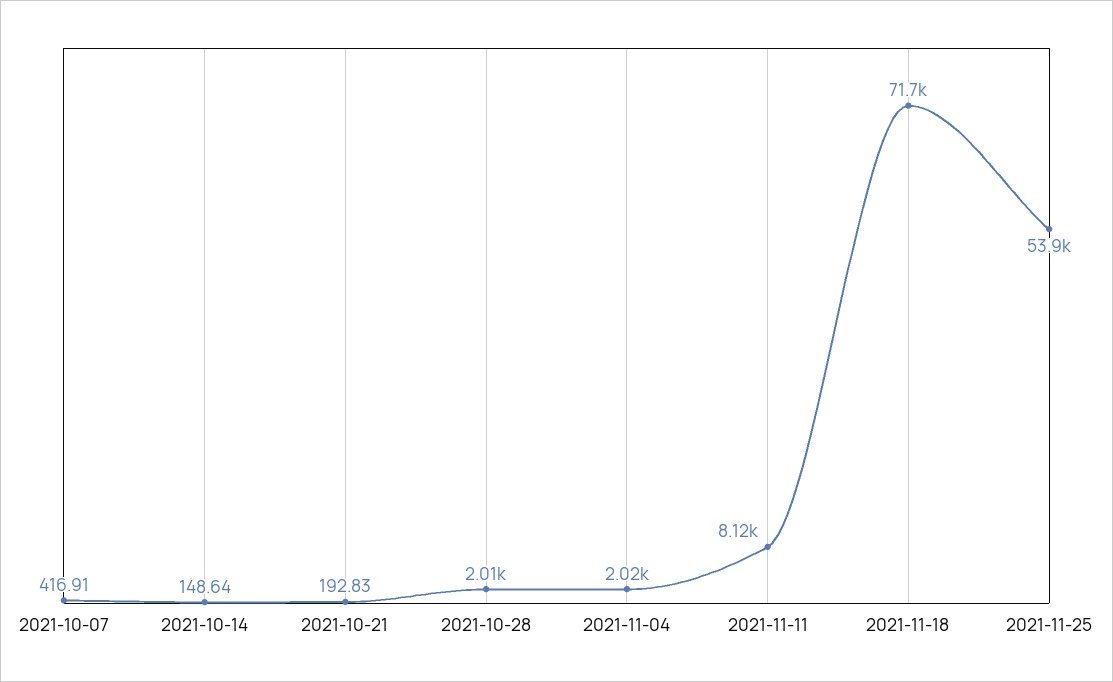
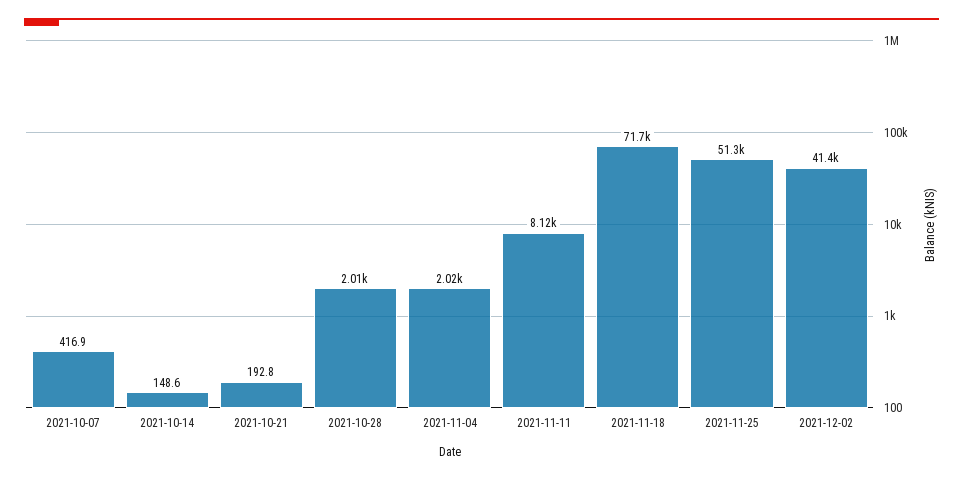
2021-11-25: 53900 -> 51300
2021-12-02: none -> 41400

